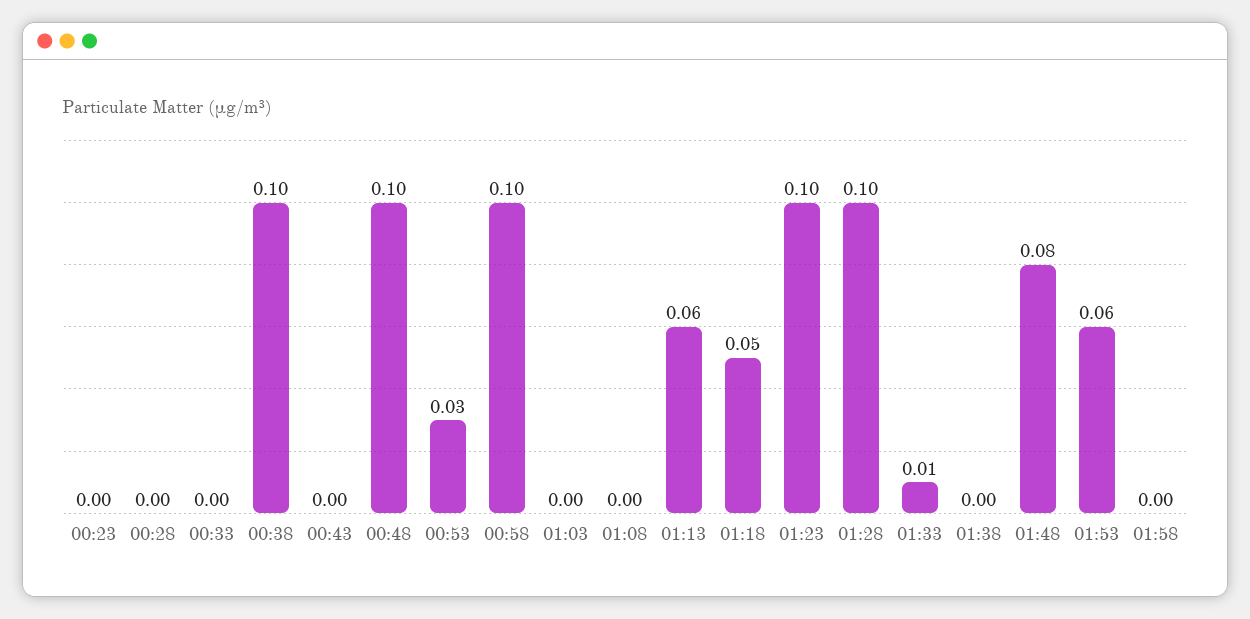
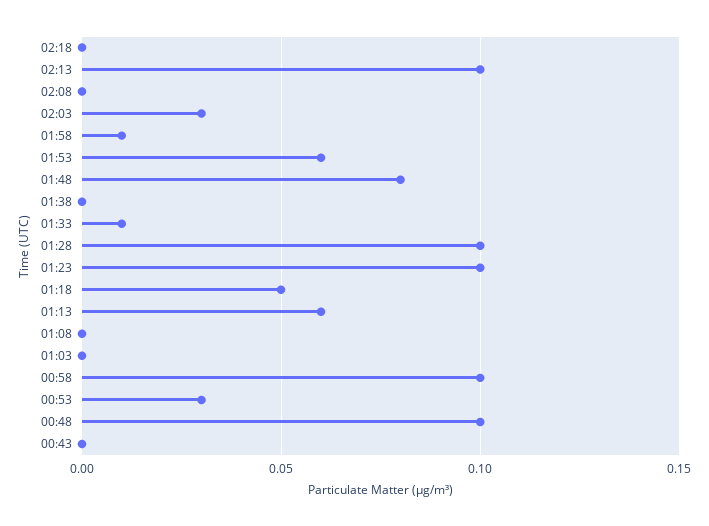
00:23: 0 -> none
00:28: 0 -> none
00:33: 0 -> none
00:38: 0.1 -> none
01:58: 0 -> 0.01
02:18: none -> 0
02:13: none -> 0.1
02:08: none -> 0
02:03: none -> 0.03

